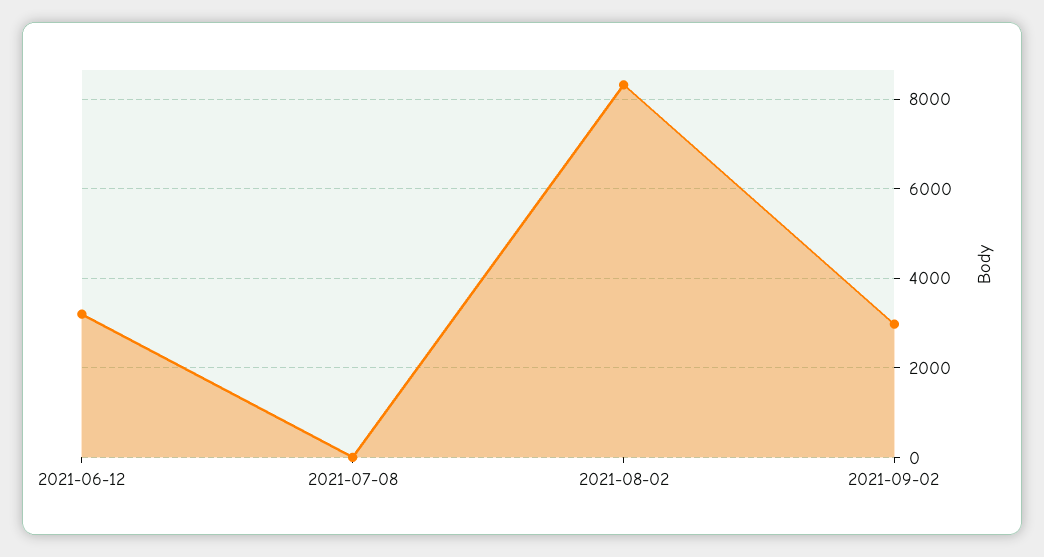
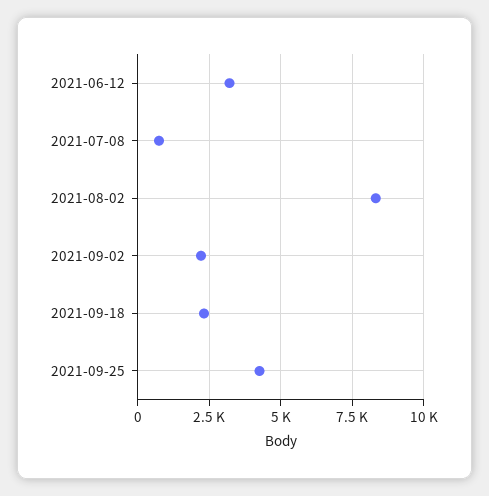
2021-07-08: 0 -> 750
2021-09-02: 3000 -> 2250
2021-09-18: none -> 2250
2021-09-25: none -> 4250

